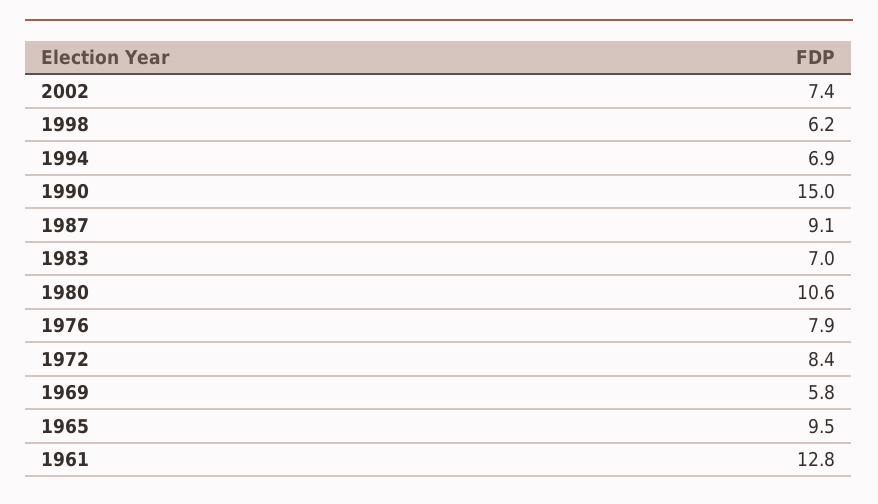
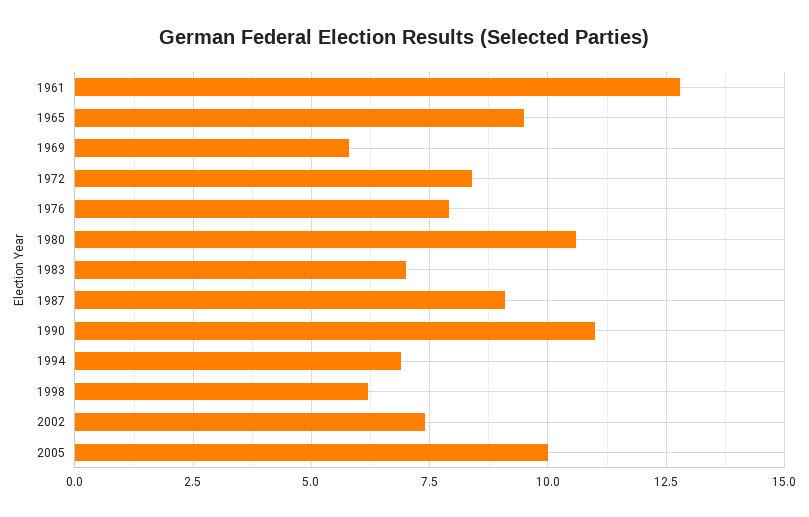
1990: 15 -> 11
2005: none -> 10

